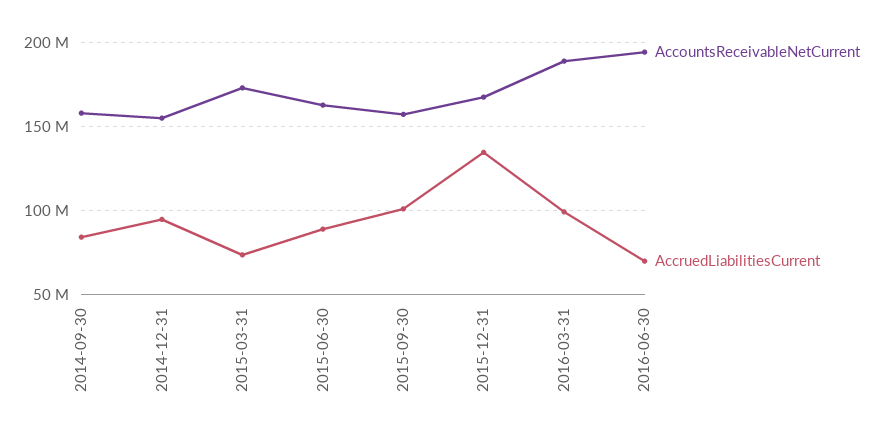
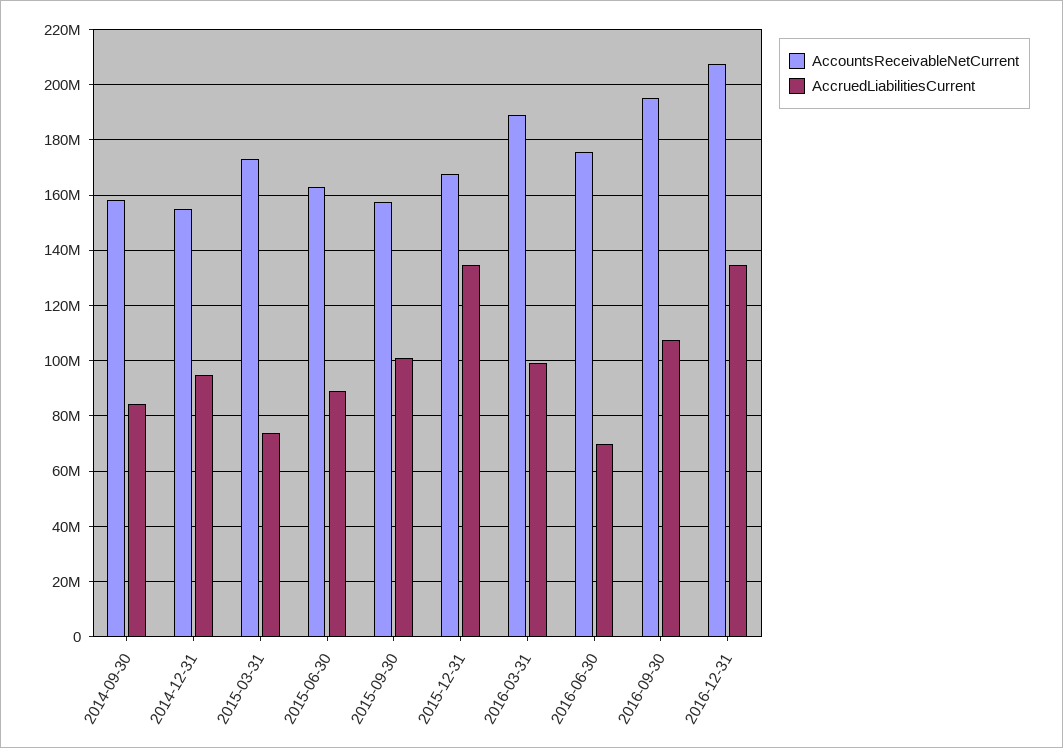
AccountsReceivableNetCurrent, 2016-06-30: 195000000 -> 175000000
AccountsReceivableNetCurrent, 2016-09-30: none -> 195000000
AccruedLiabilitiesCurrent, 2016-09-30: none -> 107500000
AccountsReceivableNetCurrent, 2016-12-31: none -> 207500000
AccruedLiabilitiesCurrent, 2016-12-31: none -> 135000000

